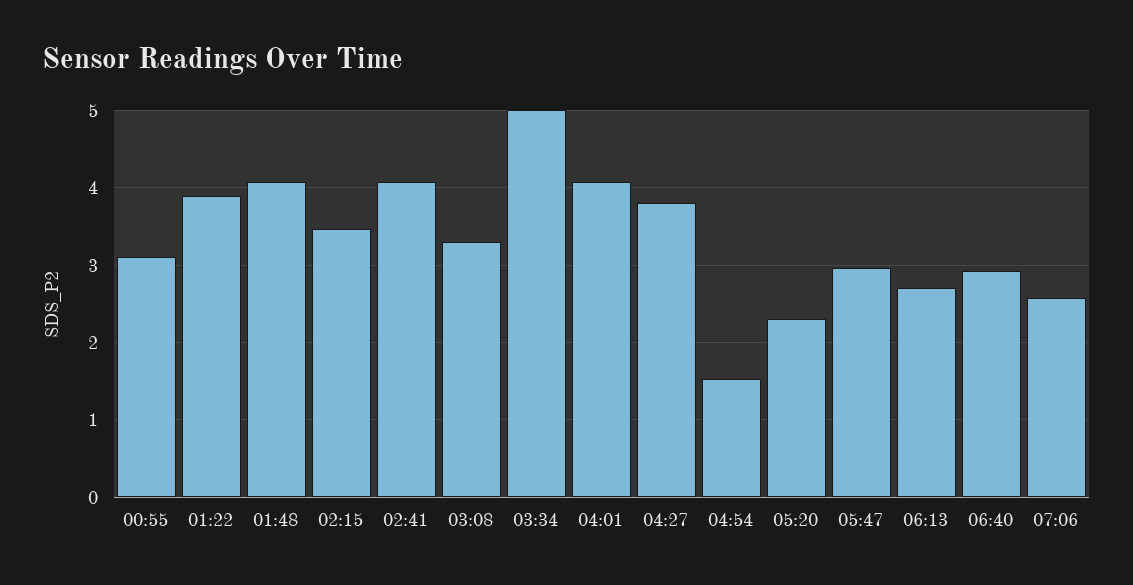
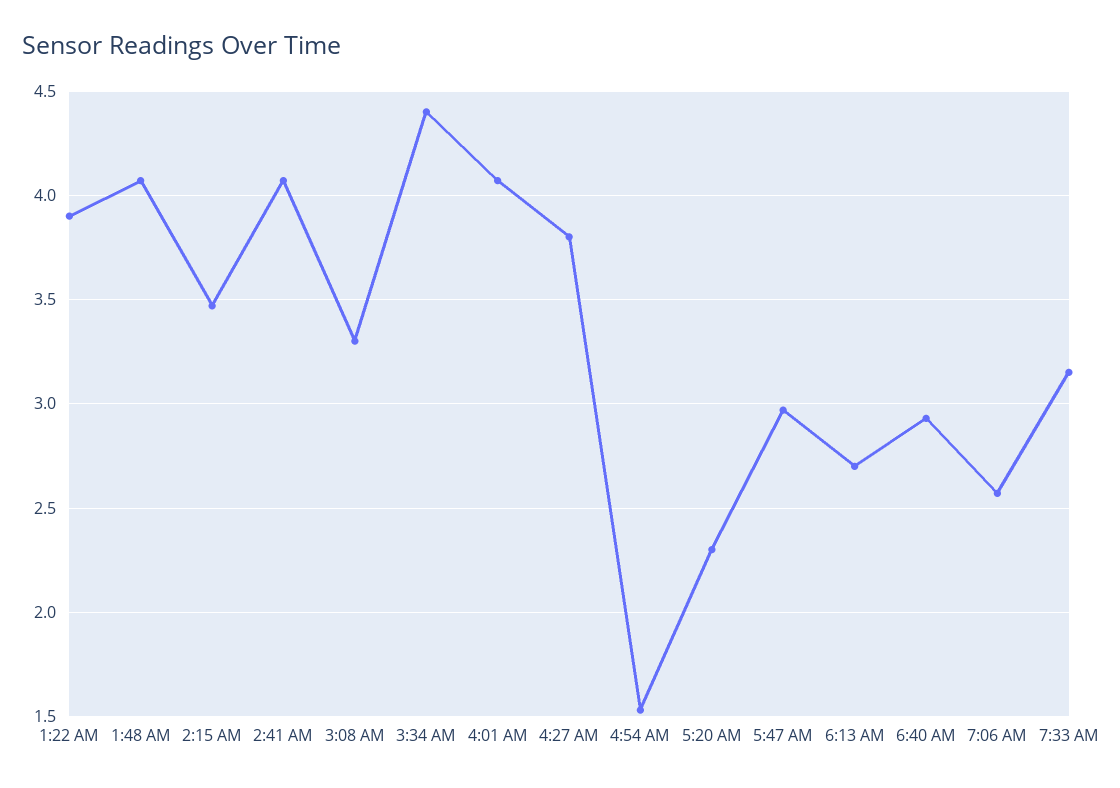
00:55: 3.1 -> none
03:34: 5 -> 4.4
7:33 AM: none -> 3.15

